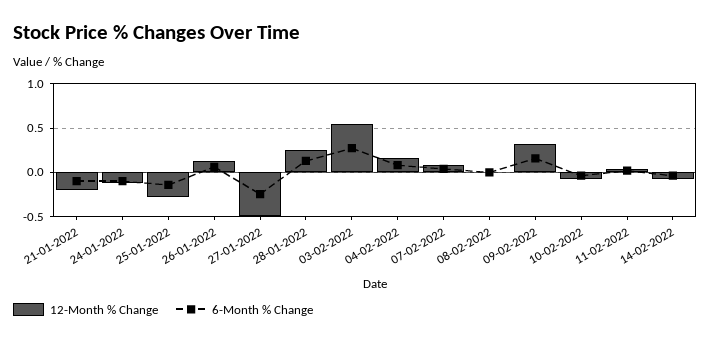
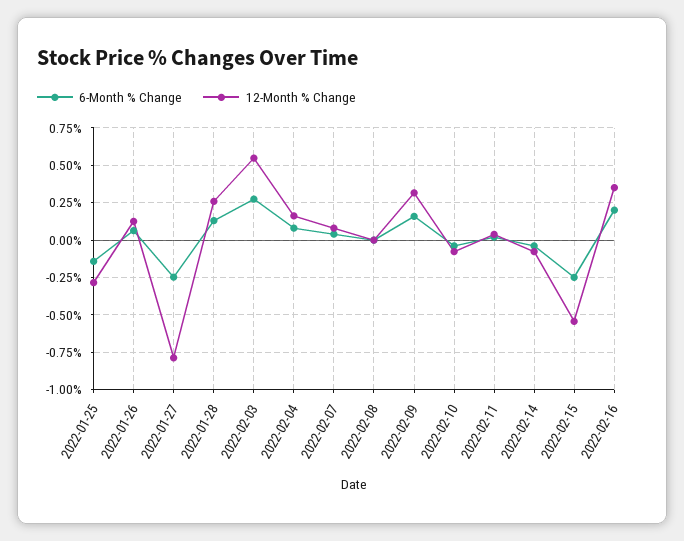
12-Month % Change, 21-01-2022: -0.2 -> none
6-Month % Change, 21-01-2022: -0.1 -> none
12-Month % Change, 24-01-2022: -0.1 -> none
6-Month % Change, 24-01-2022: -0.1 -> none
12-Month % Change, 27-01-2022: -0.5 -> -0.8
6-Month % Change, 2022-02-15: none -> -0.25
12-Month % Change, 2022-02-15: none -> -0.55
6-Month % Change, 2022-02-16: none -> 0.2
12-Month % Change, 2022-02-16: none -> 0.35

